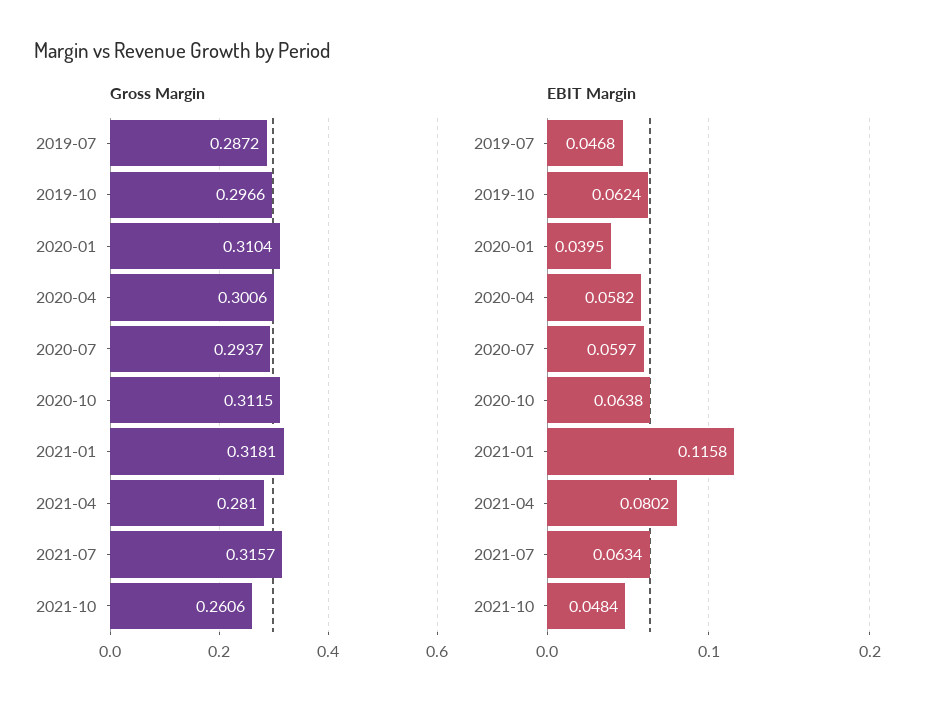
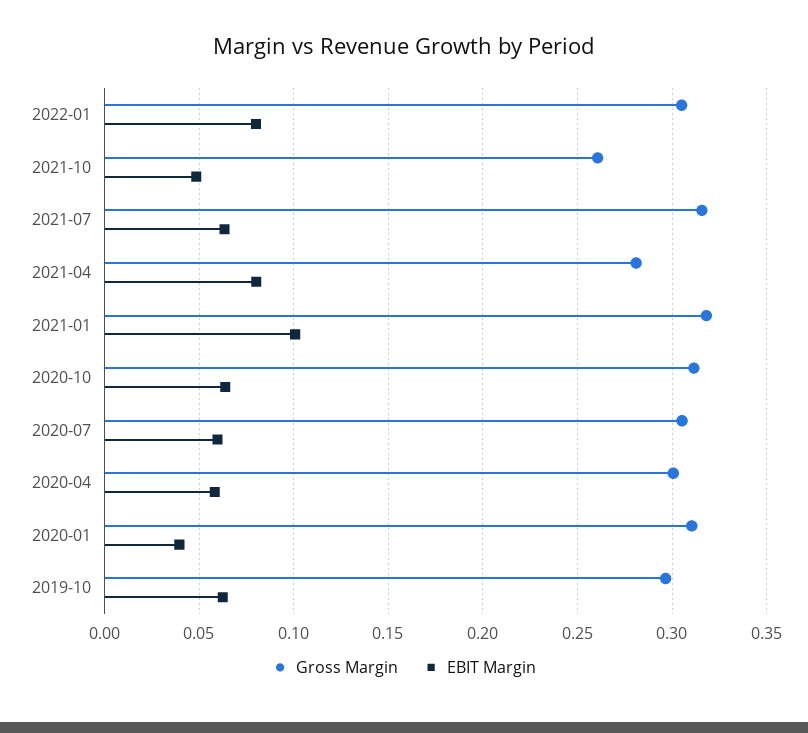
Gross Margin, 2019-07: 0.2872 -> none
Gross Margin, 2020-07: 0.2937 -> 0.305
EBIT Margin, 2019-07: 0.0468 -> none
EBIT Margin, 2021-01: 0.1158 -> 0.1
Gross Margin, 2022-01: none -> 0.305
EBIT Margin, 2022-01: none -> 0.08

